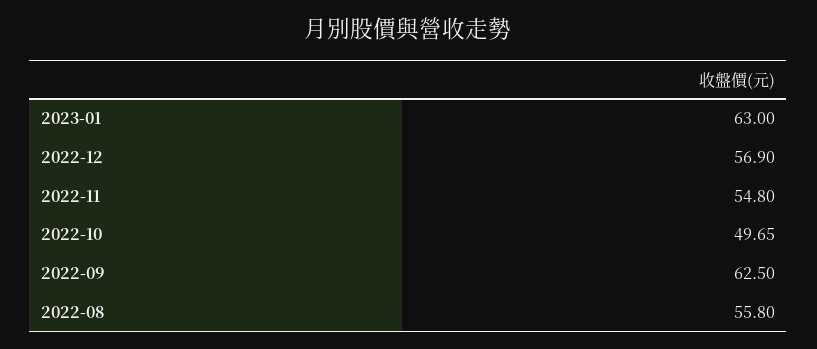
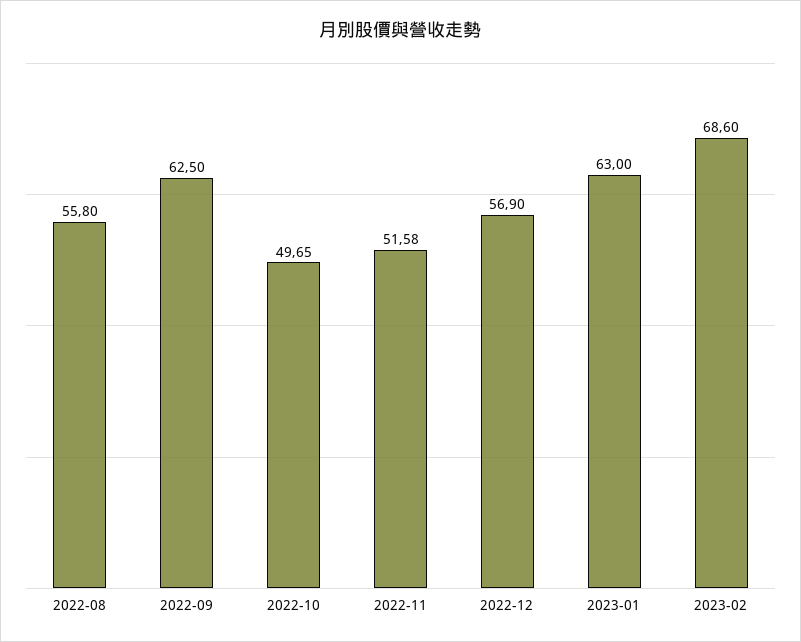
2022-11: 54.8 -> 51.58
2023-02: none -> 68.6

